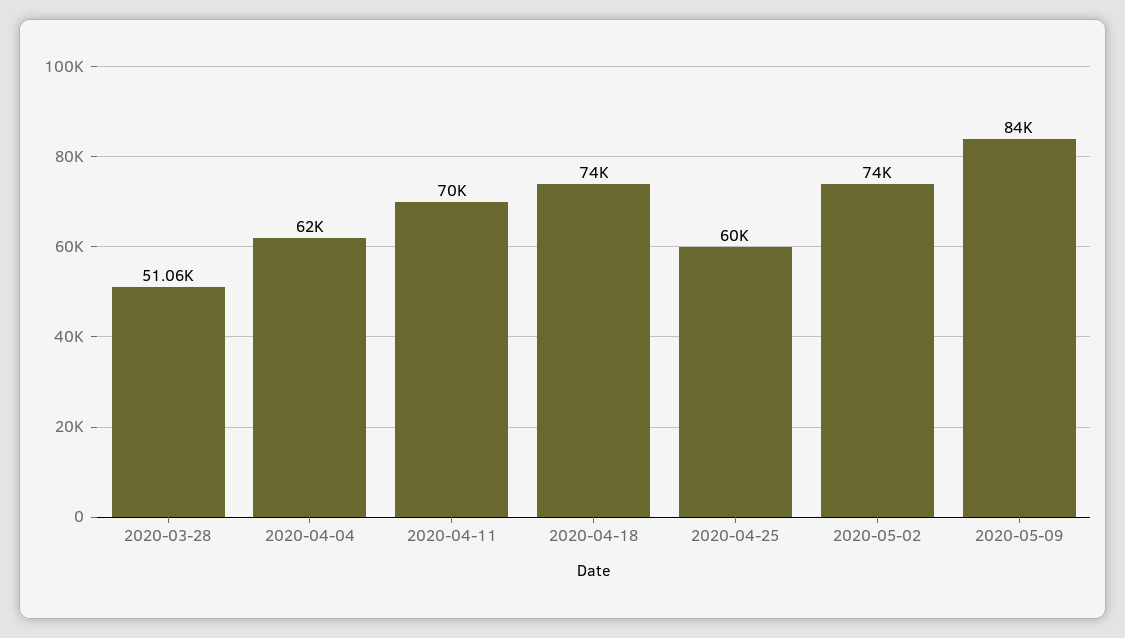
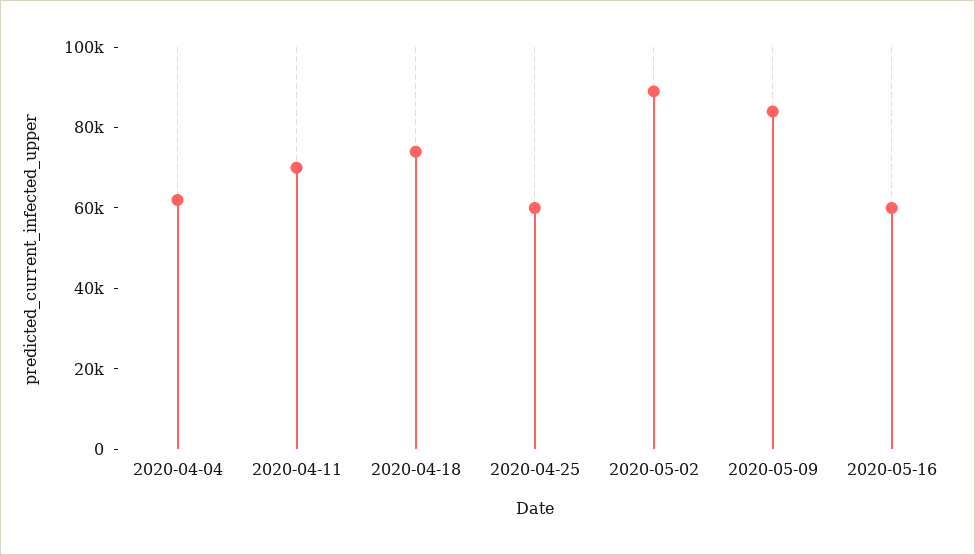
2020-03-28: 51060 -> none
2020-05-02: 74000 -> 90000
2020-05-16: none -> 60000

